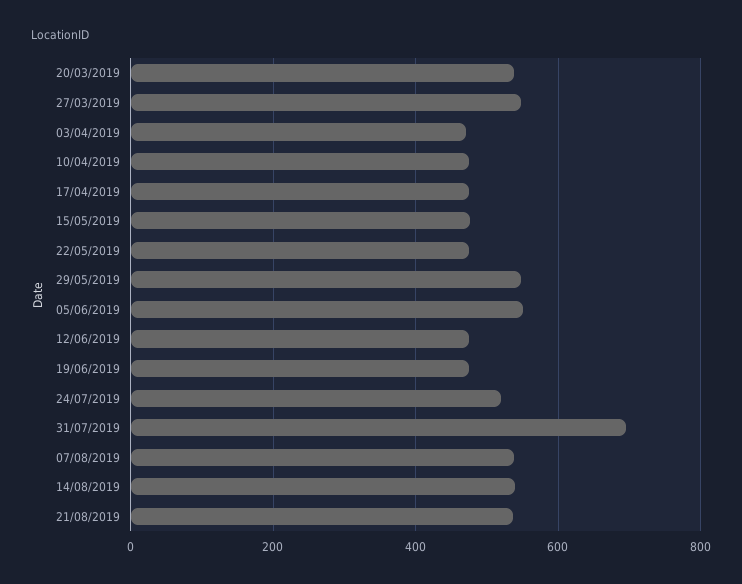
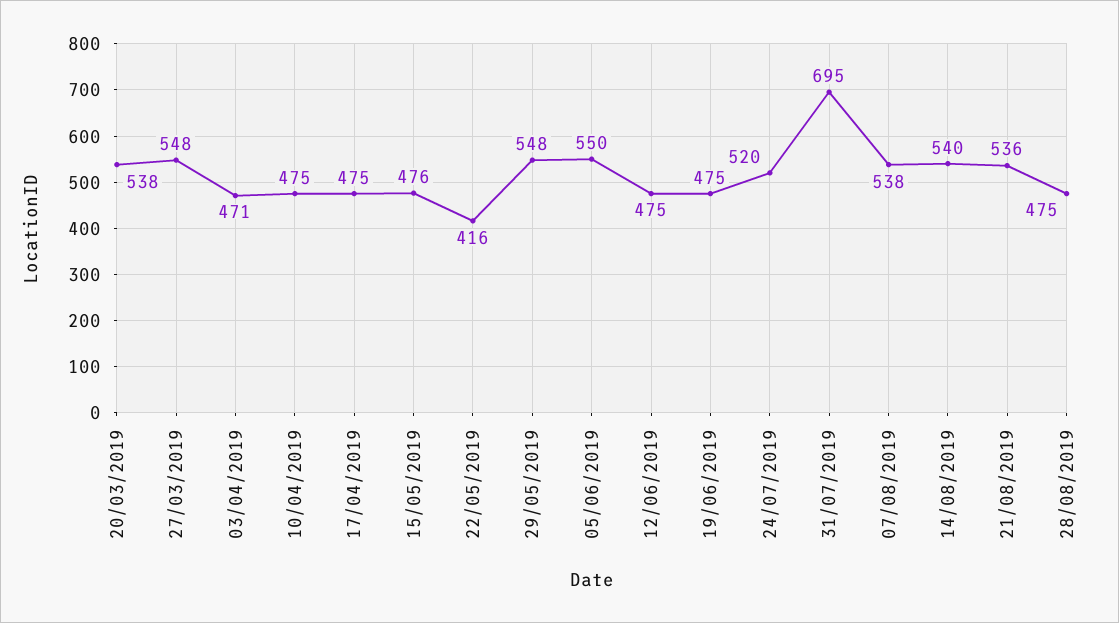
22/05/2019: 480 -> 416
28/08/2019: none -> 475

